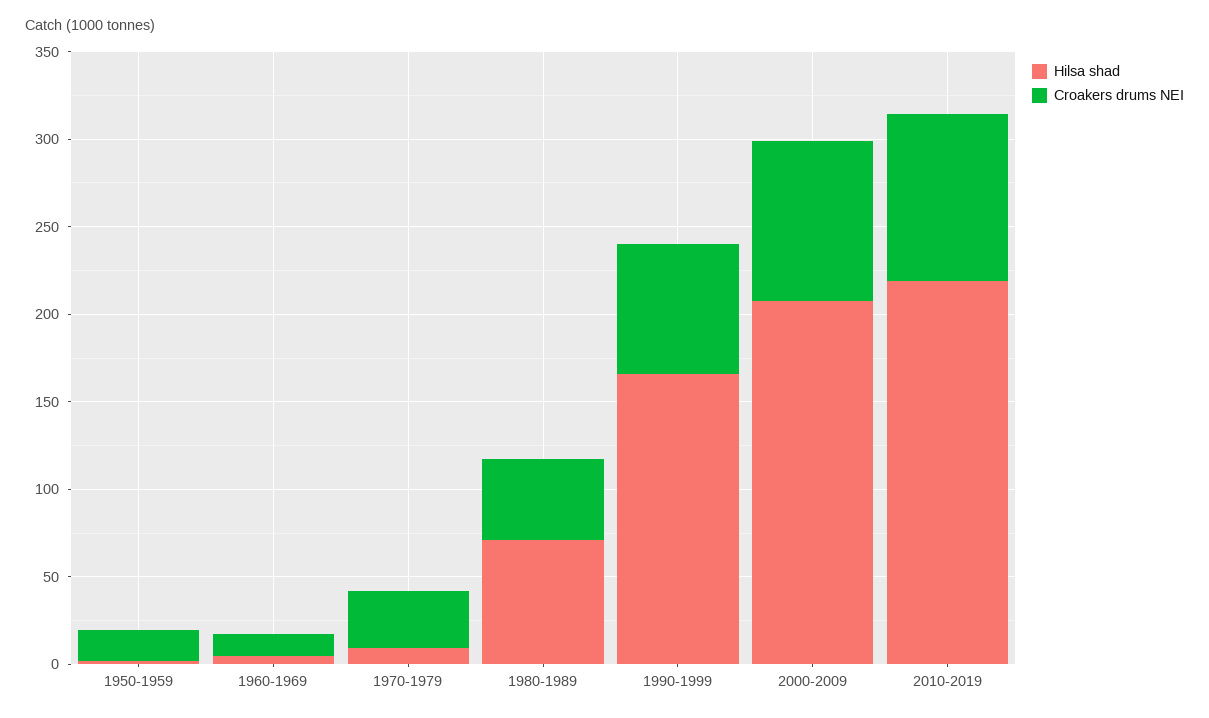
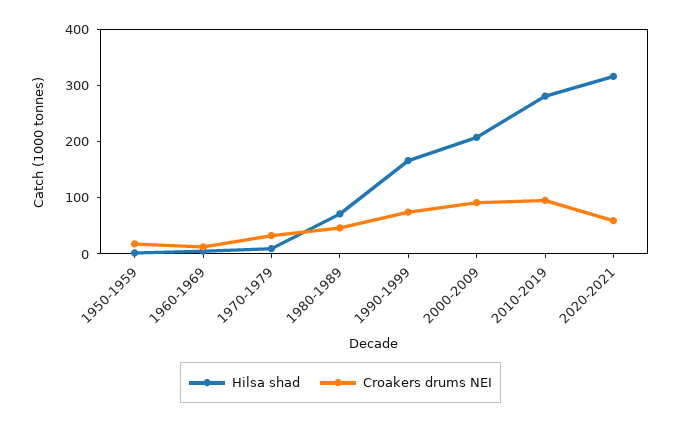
Hilsa shad, 2010-2019: 220 -> 280
Hilsa shad, 2020-2021: none -> 320
Croakers drums NEI, 2020-2021: none -> 60

